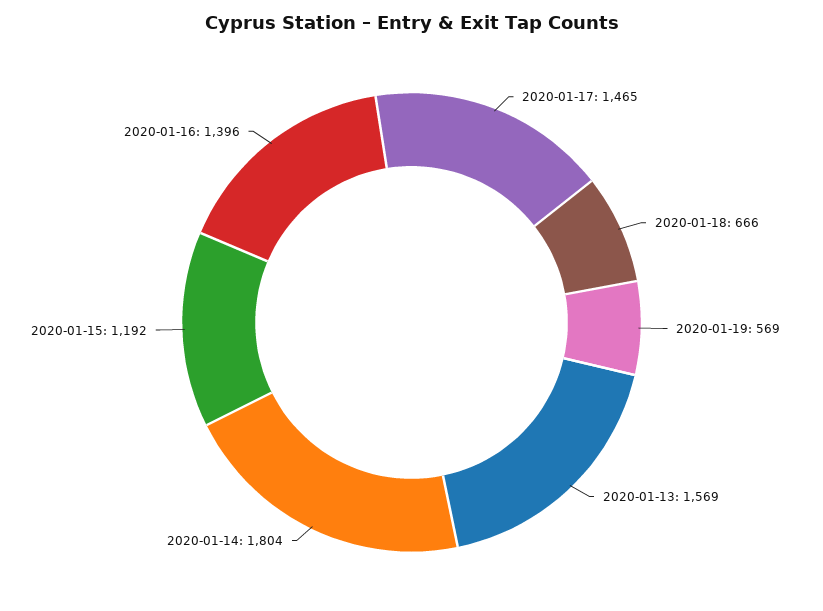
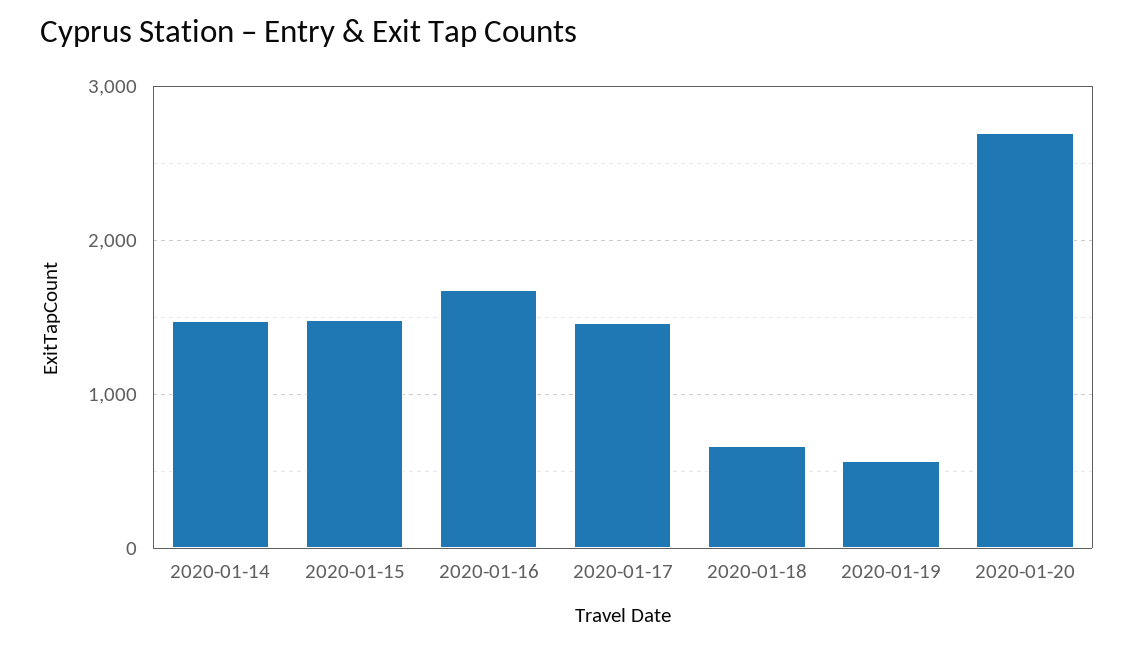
2020-01-13: 1569 -> none
2020-01-14: 1804 -> 1500
2020-01-15: 1192 -> 1500
2020-01-16: 1396 -> 1700
2020-01-20: none -> 2700

